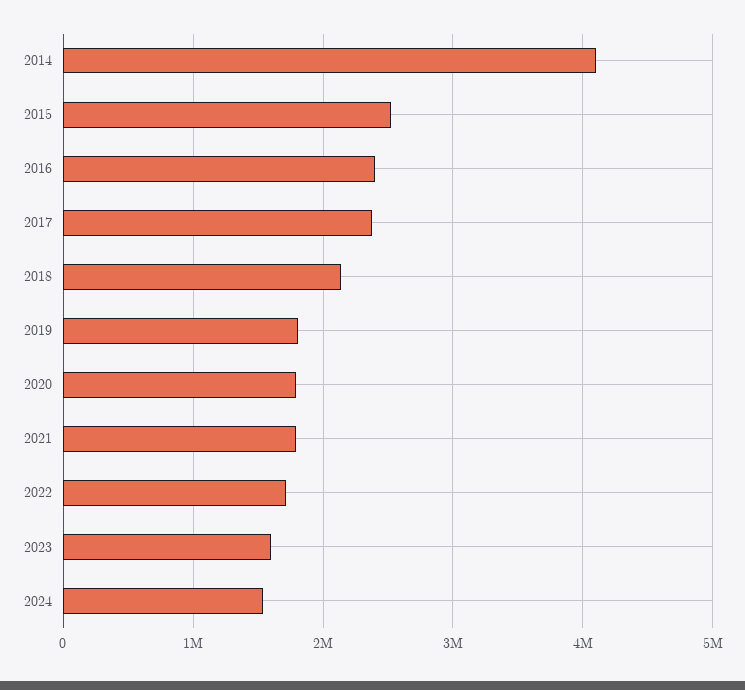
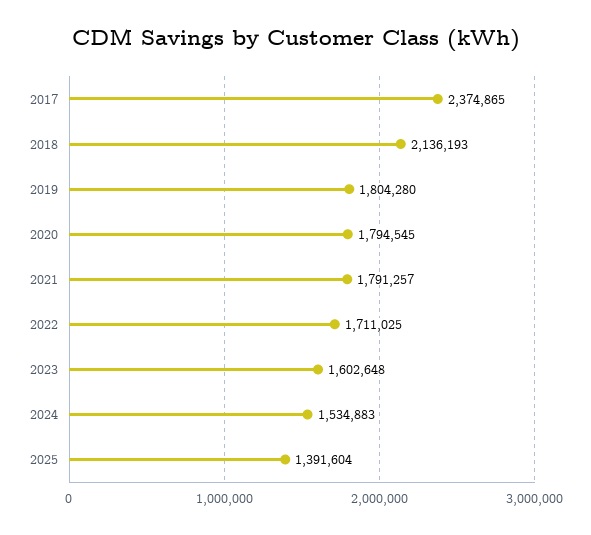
2014: 4100000 -> none
2015: 2500000 -> none
2016: 2400000 -> none
2025: none -> 1391604

